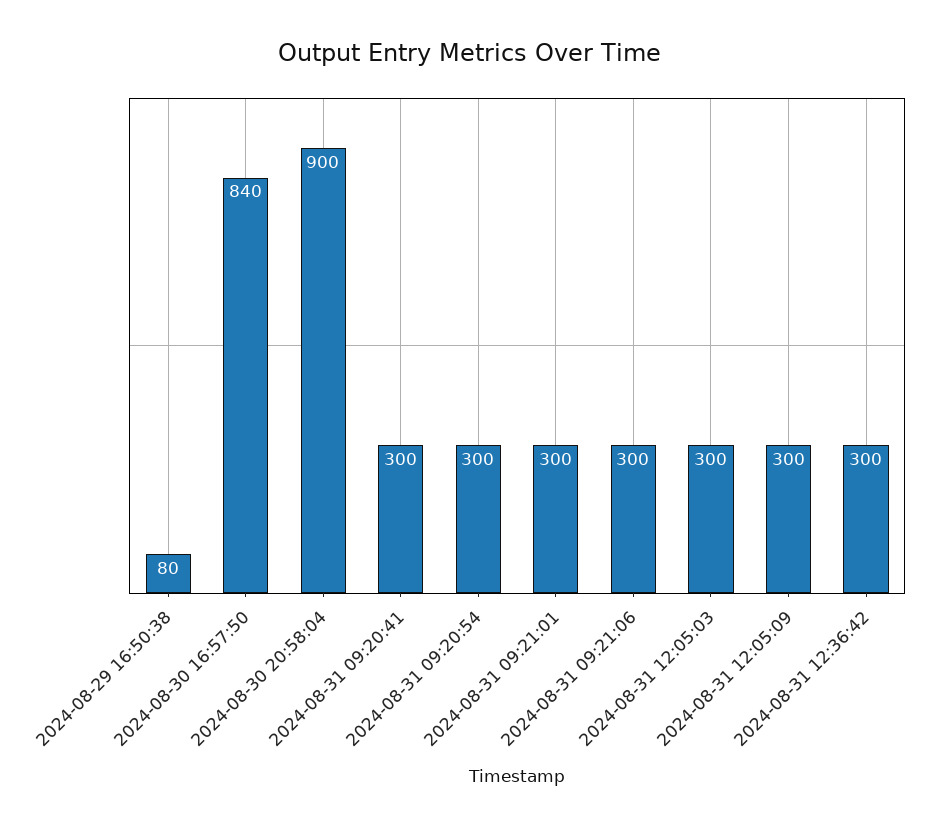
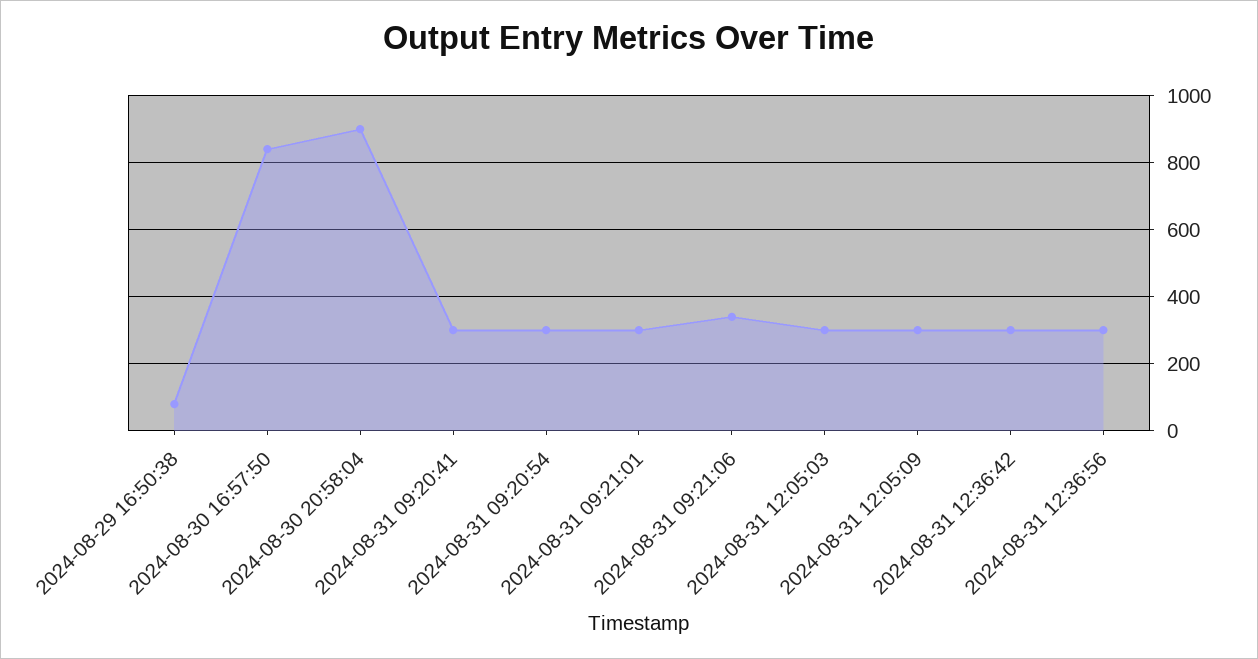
2024-08-31 09:21:06: 300 -> 340
2024-08-31 12:36:56: none -> 300

